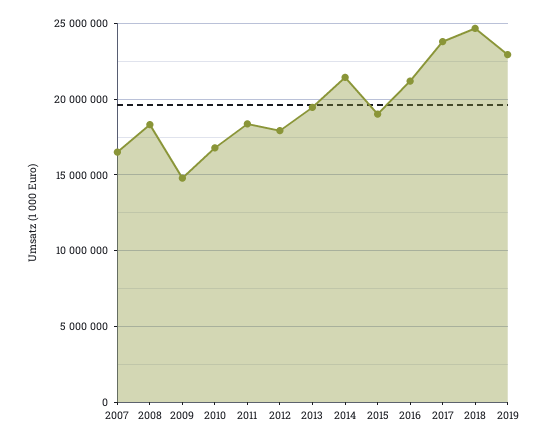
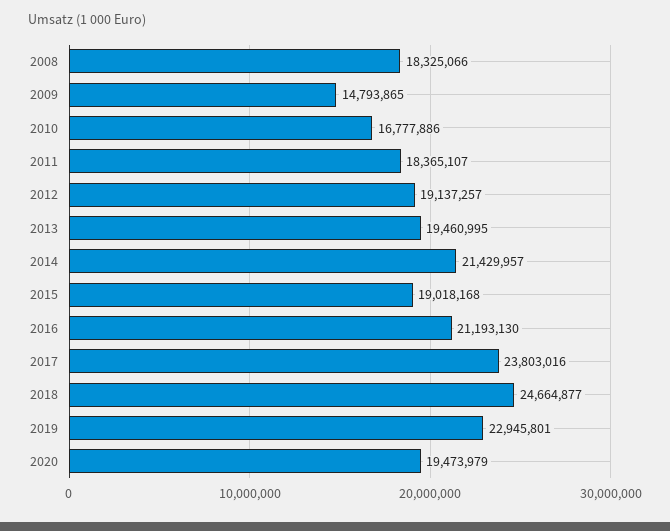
2007: 16500000 -> none
2012: 18000000 -> 19137257
2020: none -> 19473979

